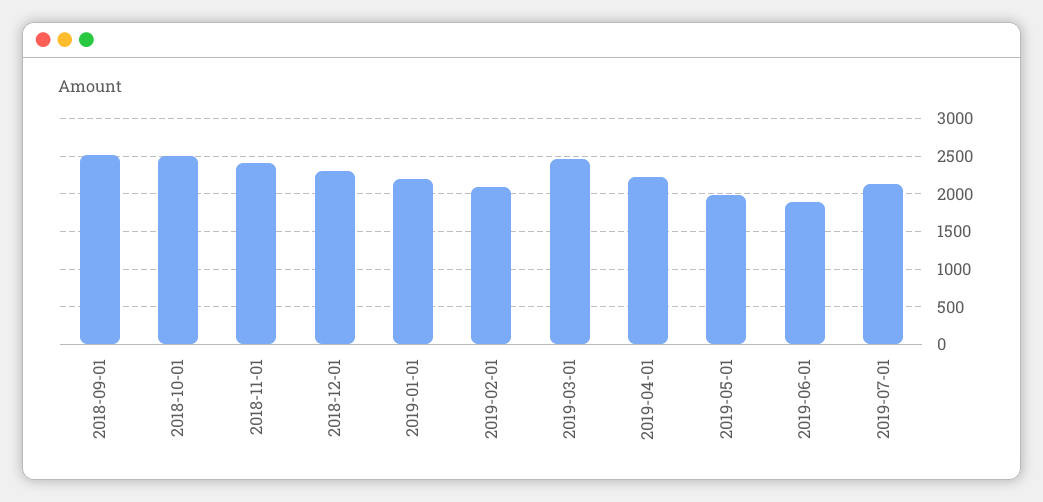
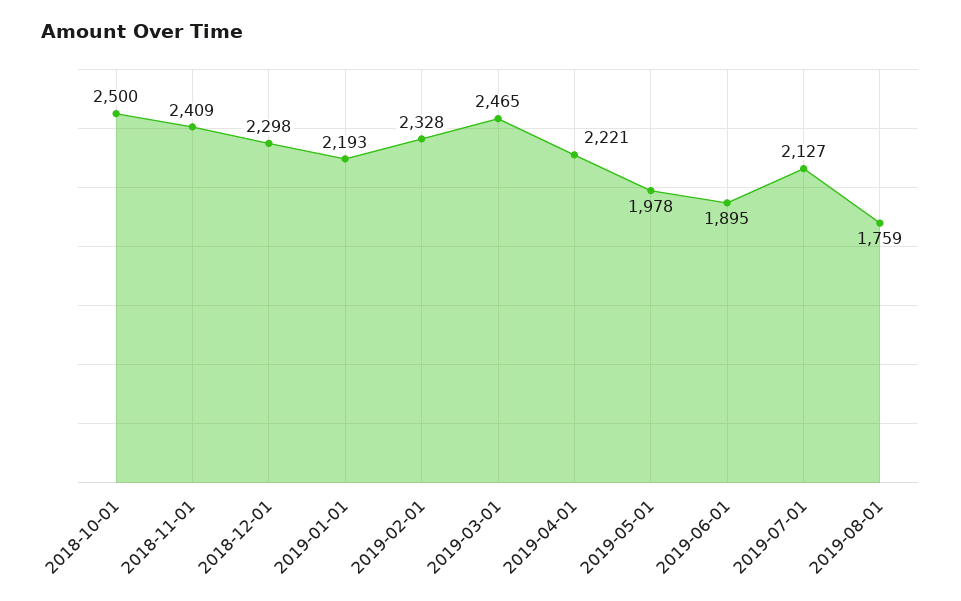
2018-09-01: 2500 -> none
2019-02-01: 2100 -> 2328
2019-08-01: none -> 1759

